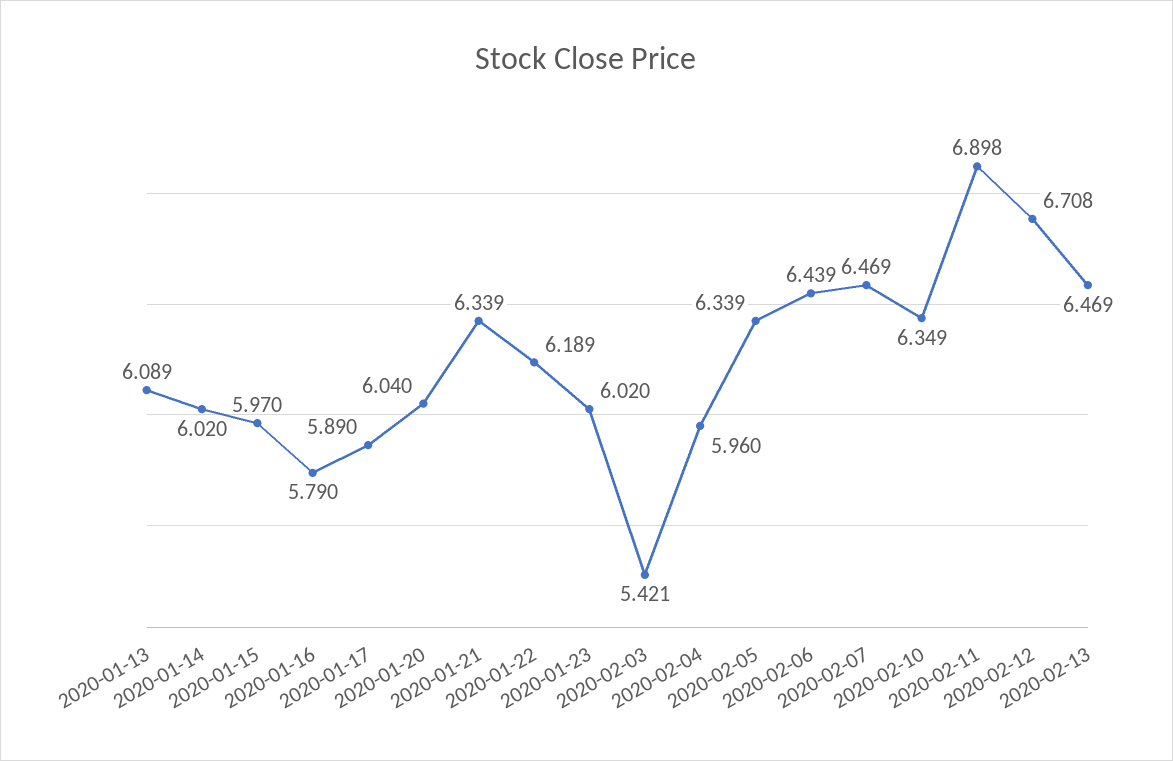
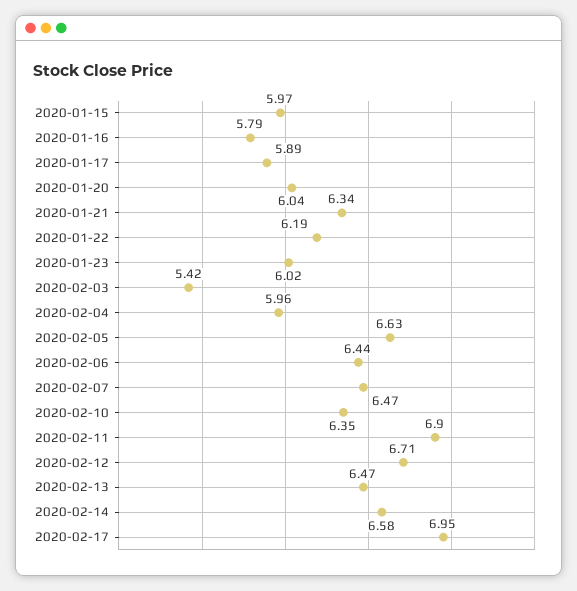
2020-01-13: 6.089 -> none
2020-01-14: 6.02 -> none
2020-02-05: 6.339 -> 6.63
2020-02-14: none -> 6.58
2020-02-17: none -> 6.95

